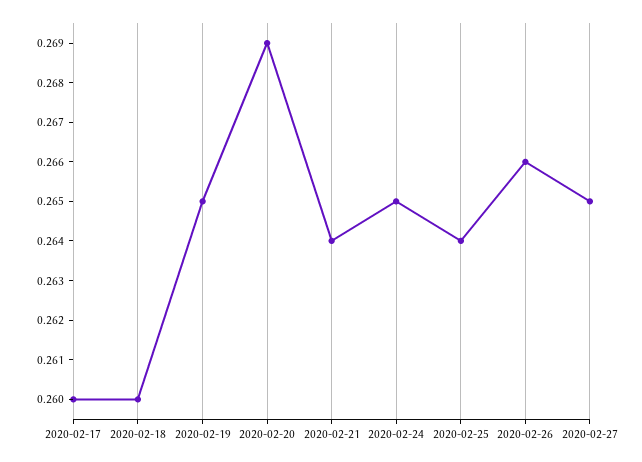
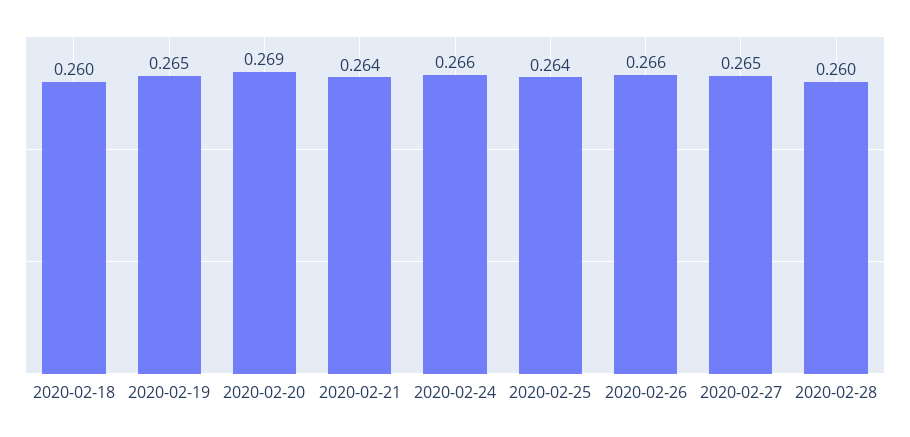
2020-02-17: 0.26 -> none
2020-02-24: 0.265 -> 0.266
2020-02-28: none -> 0.26

